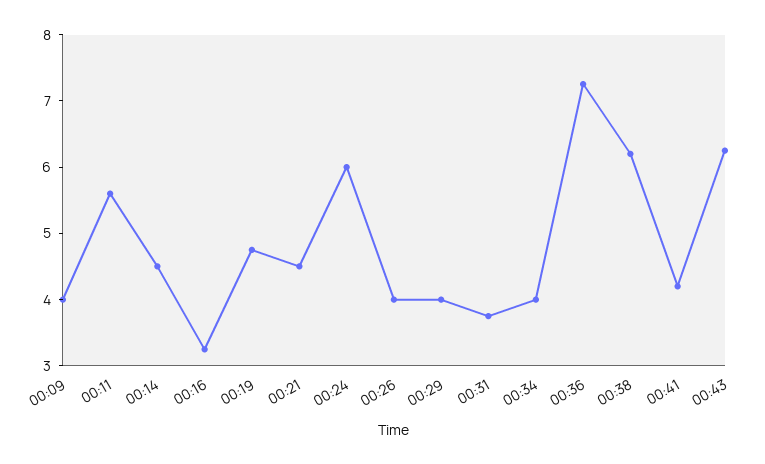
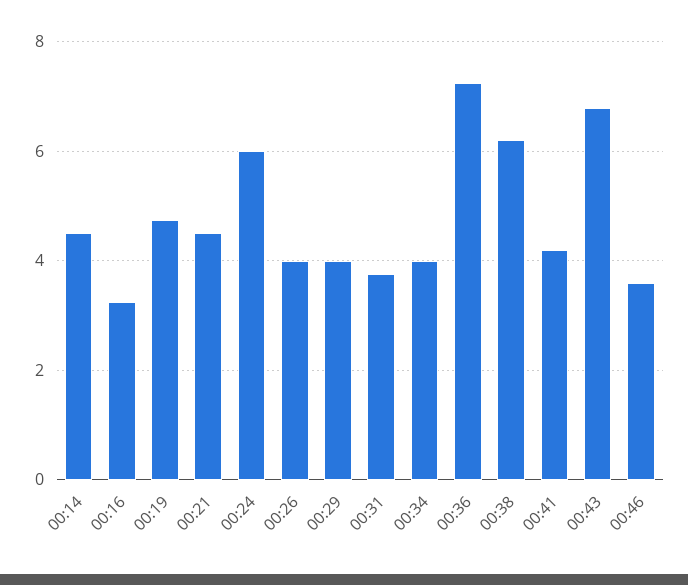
00:09: 4 -> none
00:11: 5.6 -> none
00:43: 6.2 -> 6.8
00:46: none -> 3.6

